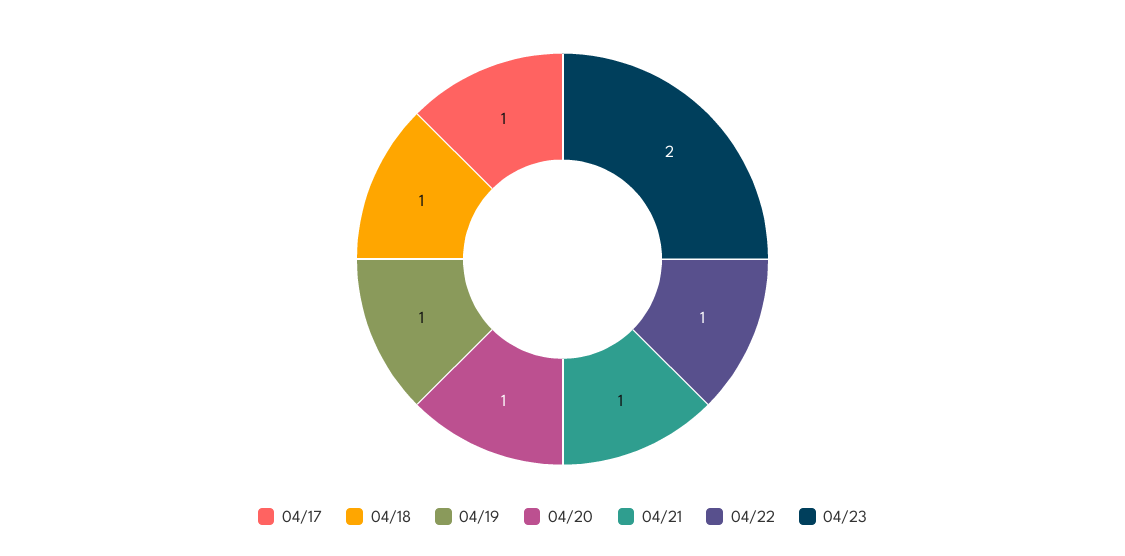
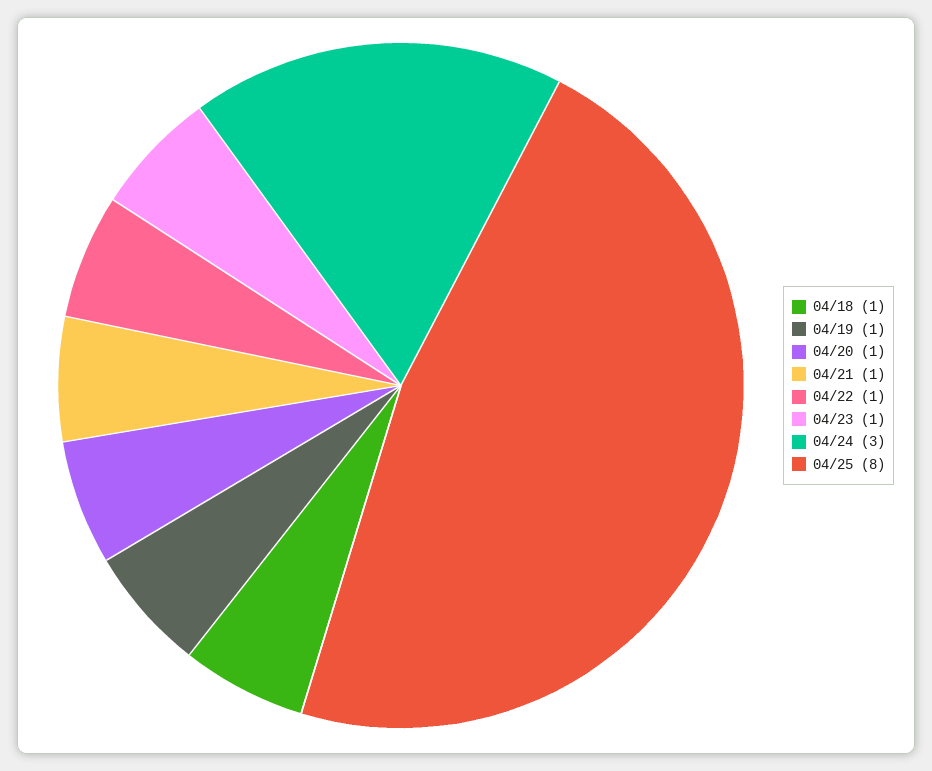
04/17: 1 -> none
04/23: 2 -> 1
04/24: none -> 3
04/25: none -> 8

